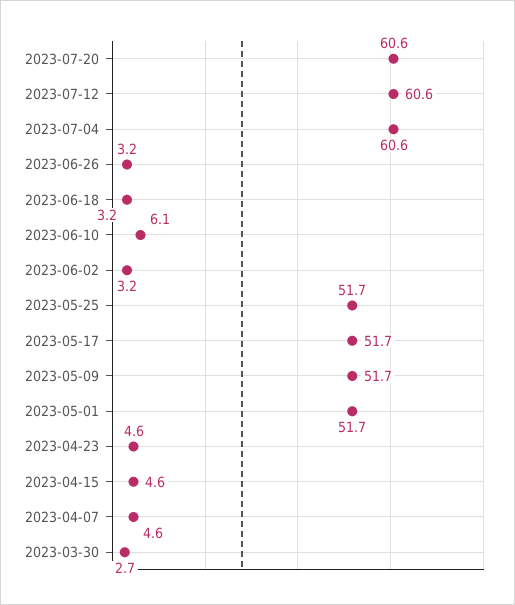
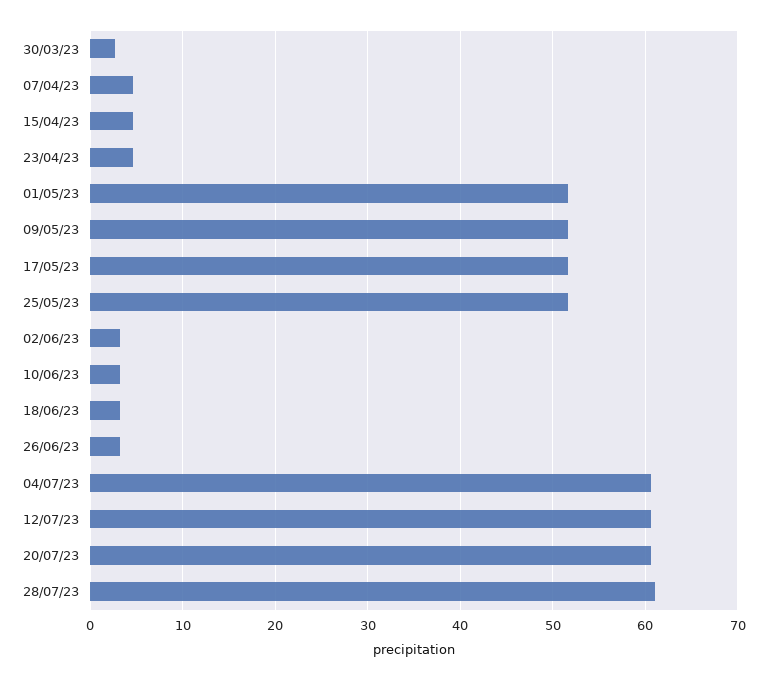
2023-06-10: 6.1 -> 3
28/07/23: none -> 61

